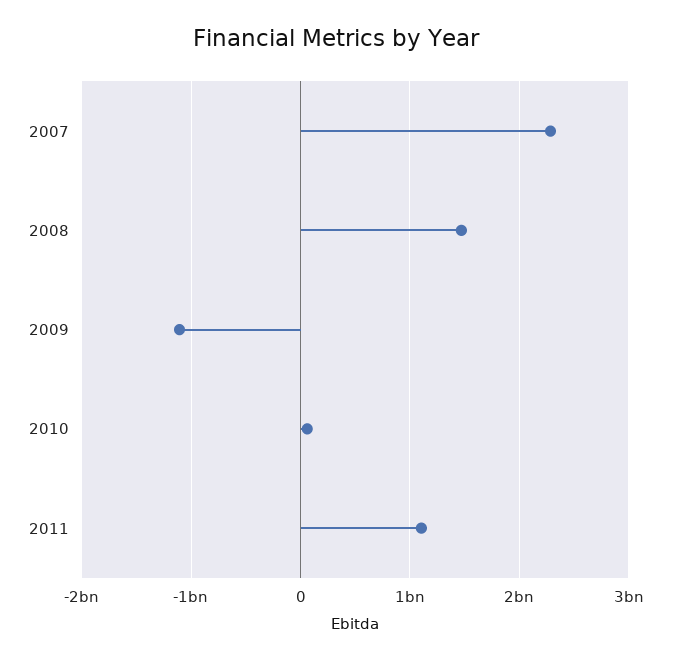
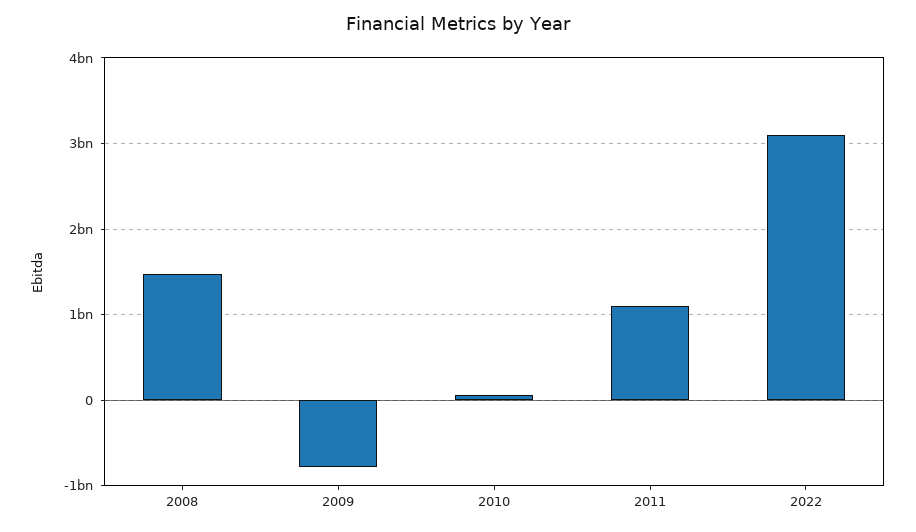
2007: 2300000000 -> none
2009: -1100000000 -> -800000000
2022: none -> 3100000000

